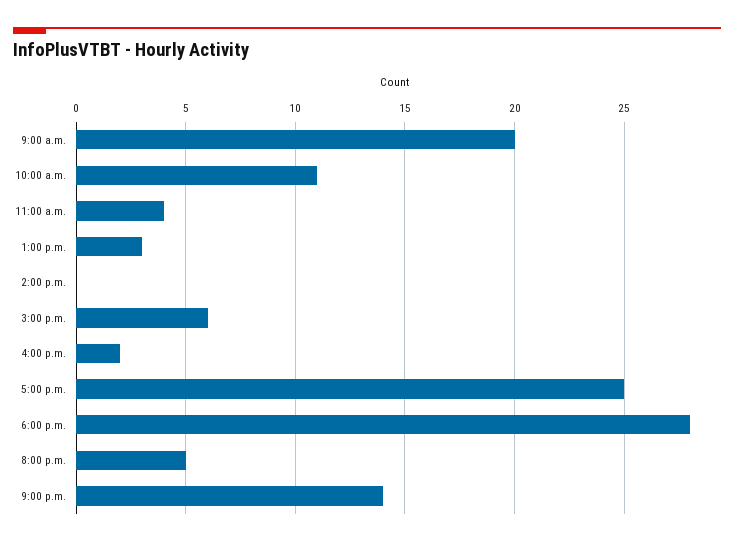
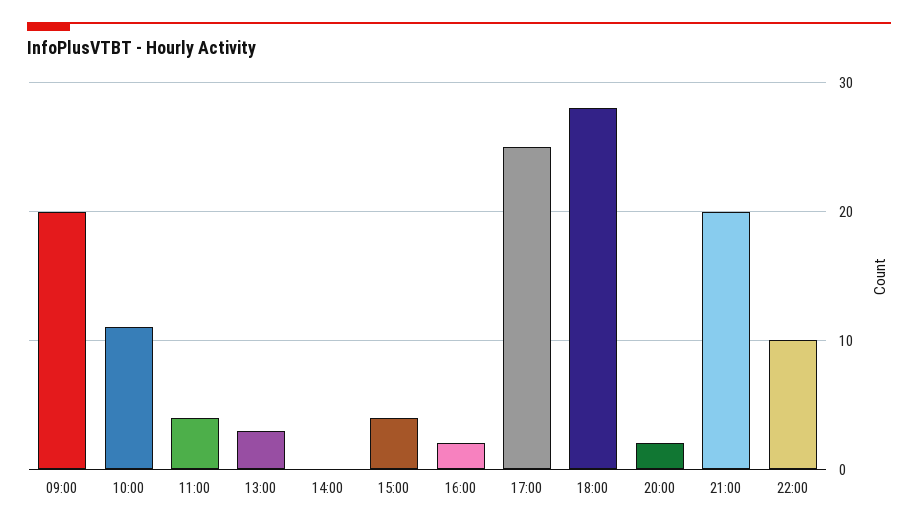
3:00 p.m.: 6 -> 4
8:00 p.m.: 5 -> 2
9:00 p.m.: 14 -> 20
22:00: none -> 10

